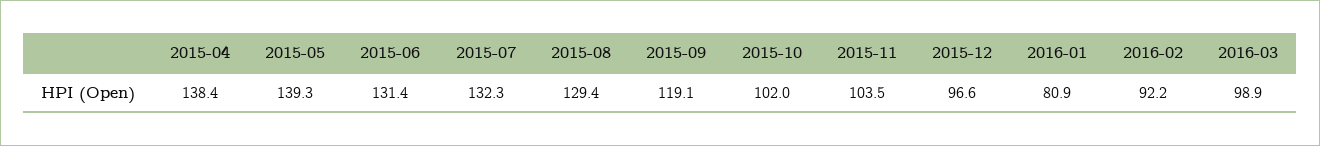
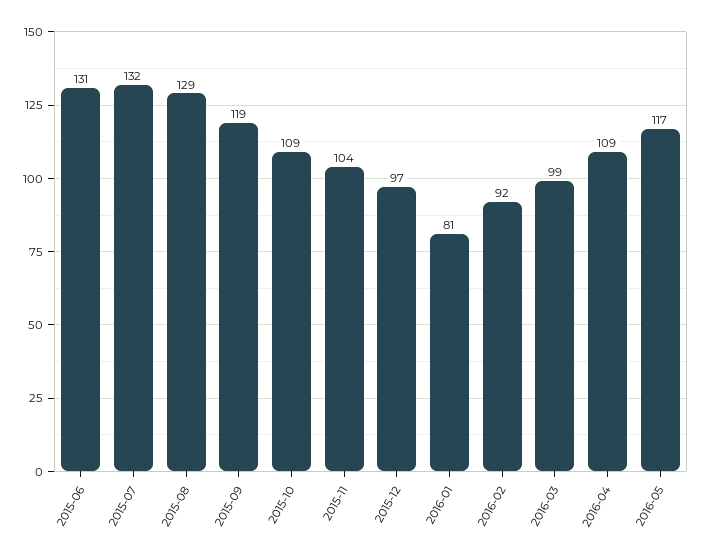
2015-04: 138.4 -> none
2015-05: 139.3 -> none
2015-10: 102 -> 109
2016-04: none -> 109
2016-05: none -> 117

